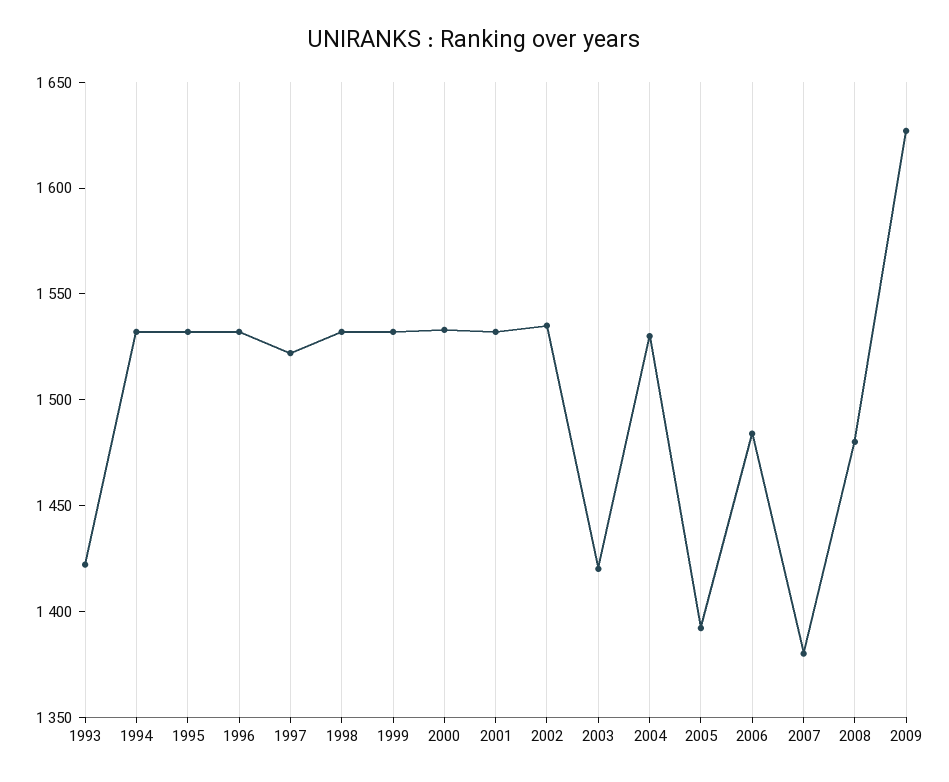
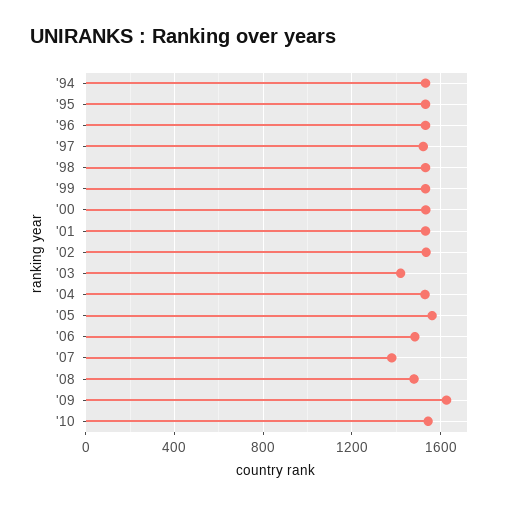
1993: 1420 -> none
2005: 1390 -> 1550
'10: none -> 1550

